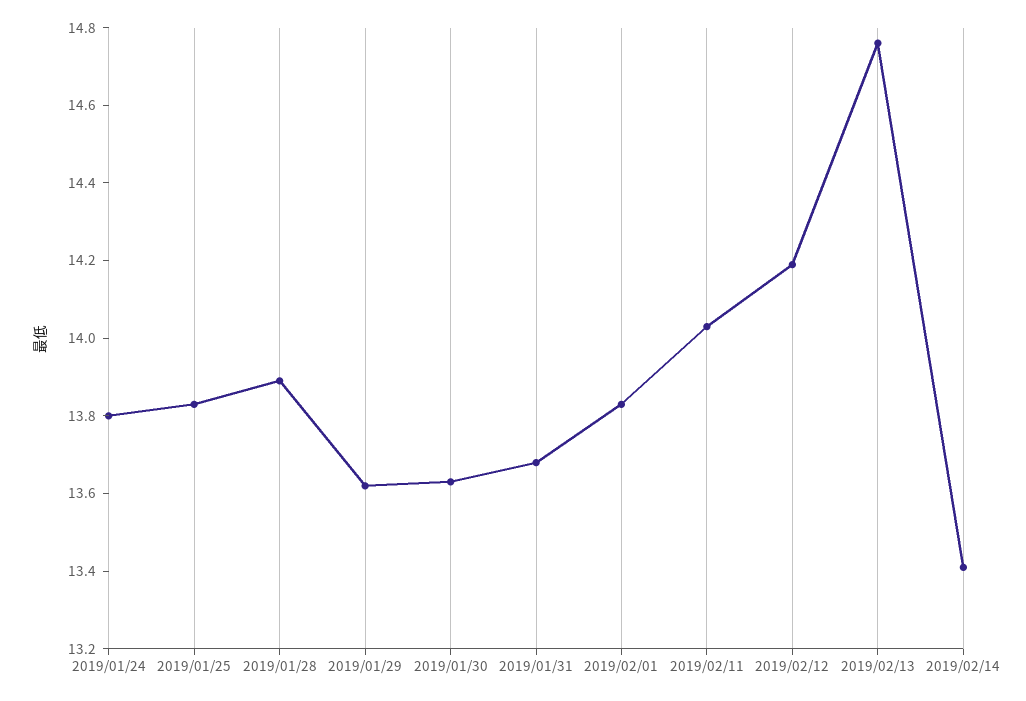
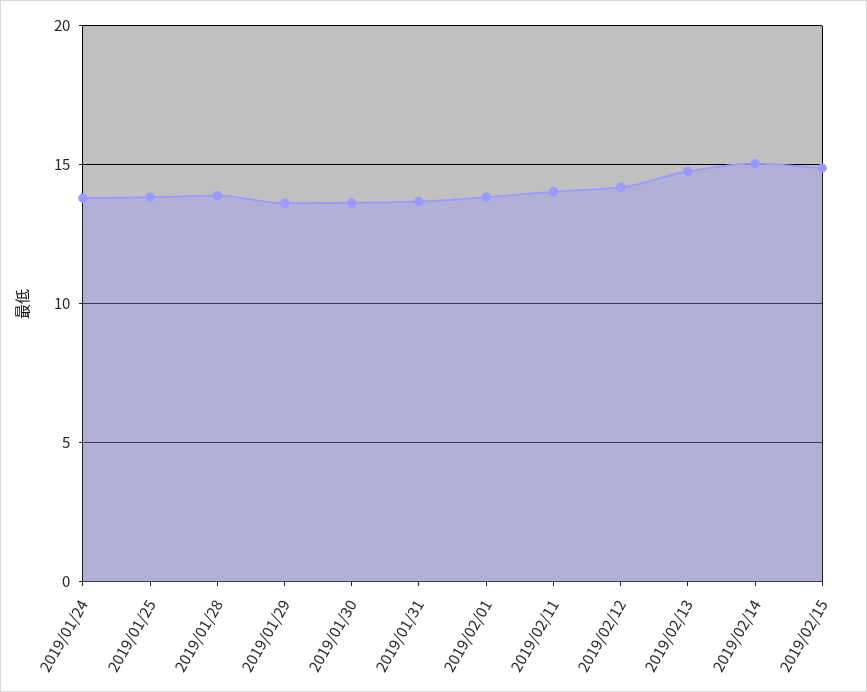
2019/02/14: 13.4 -> 15
2019/02/15: none -> 15

